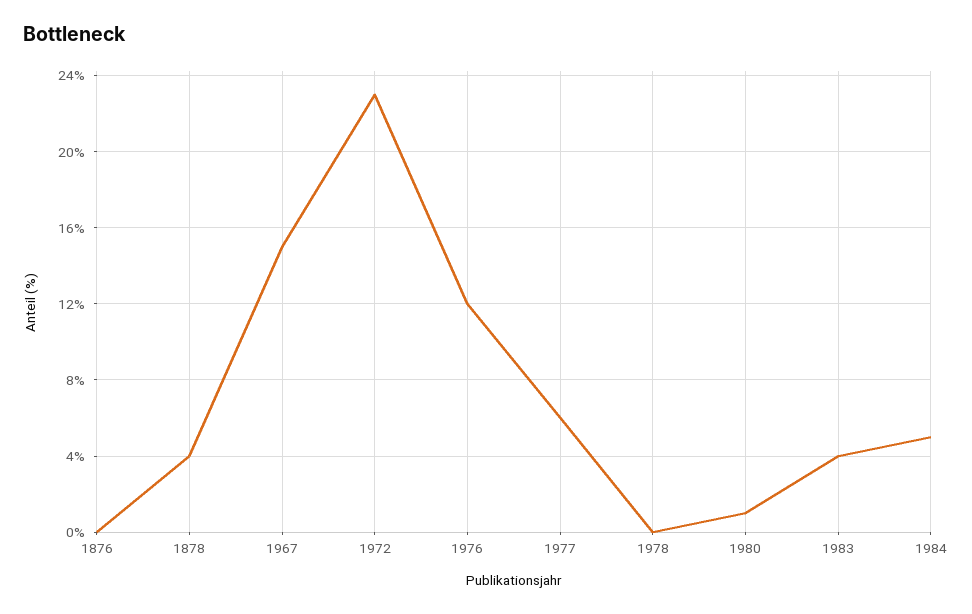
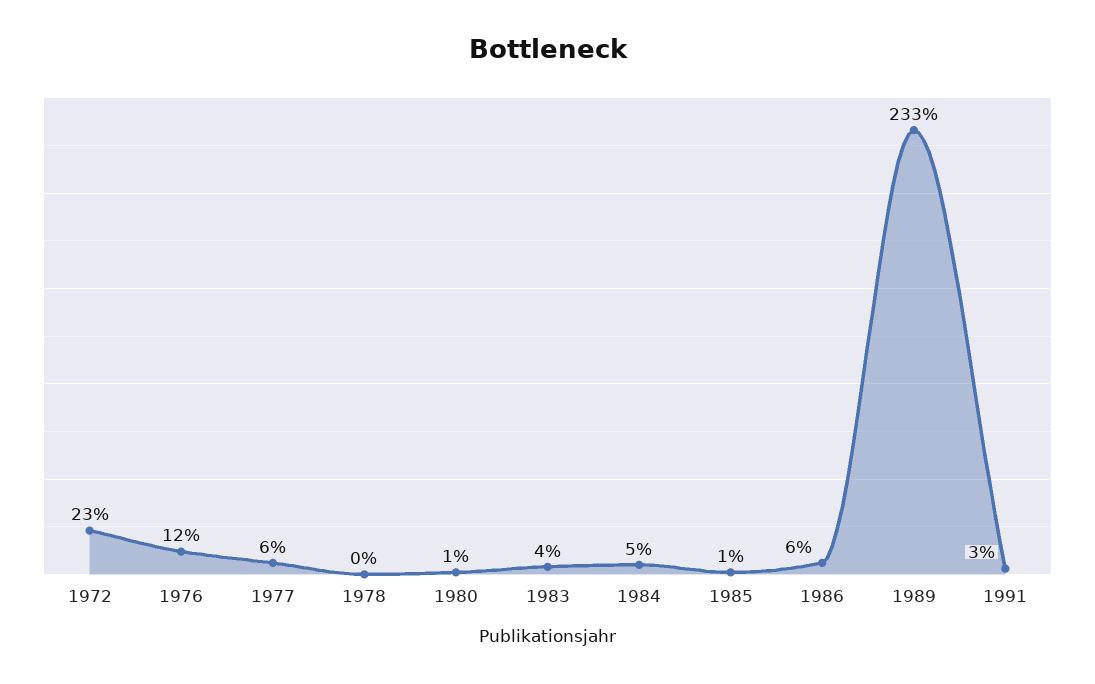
1876: 0 -> none
1878: 4 -> none
1967: 15 -> none
1985: none -> 1
1986: none -> 6
1989: none -> 233
1991: none -> 3

